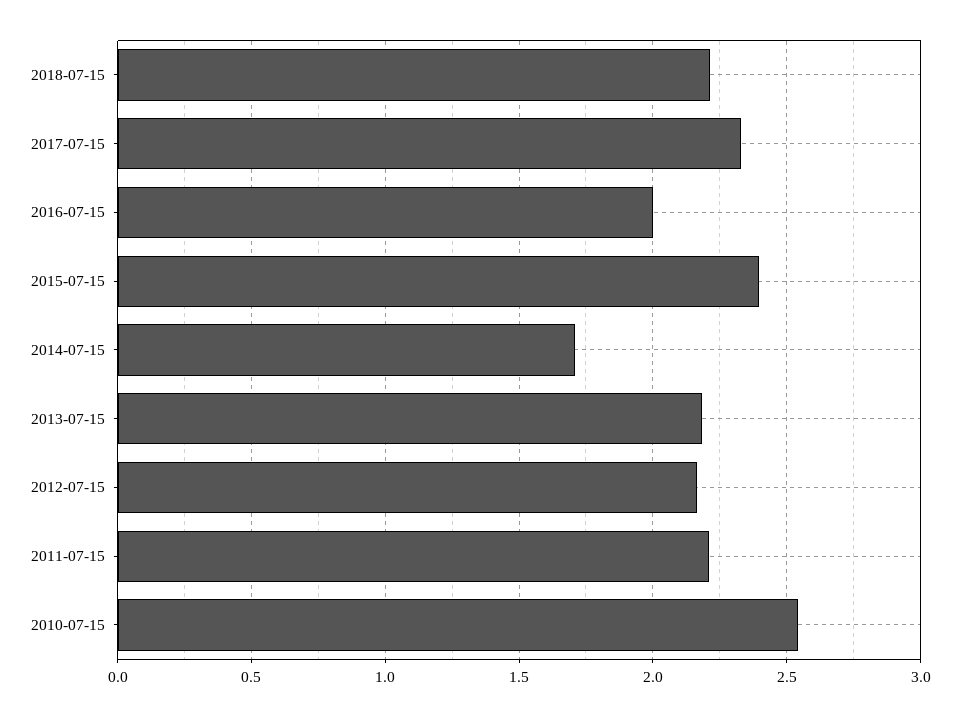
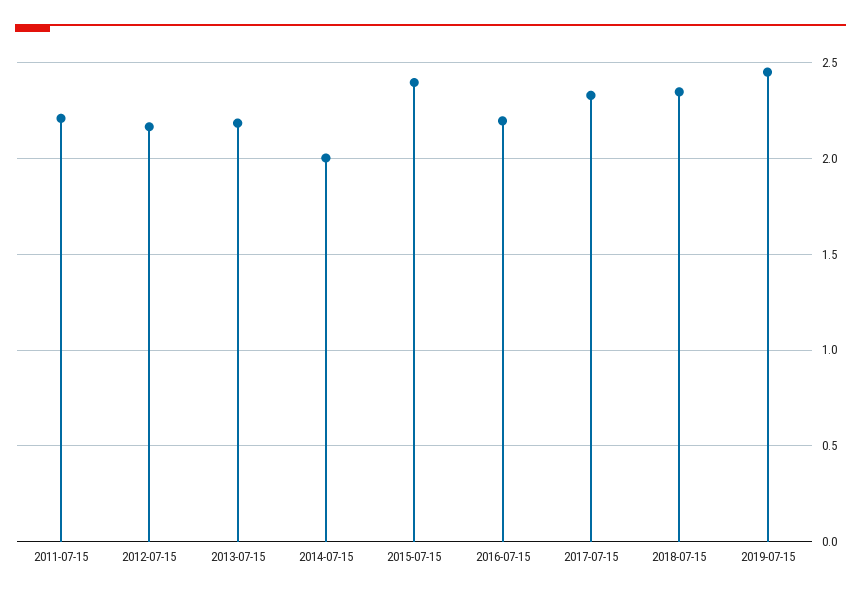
2018-07-15: 2.2 -> 2.35
2016-07-15: 2 -> 2.2
2014-07-15: 1.7 -> 2
2010-07-15: 2.55 -> none
2019-07-15: none -> 2.45

